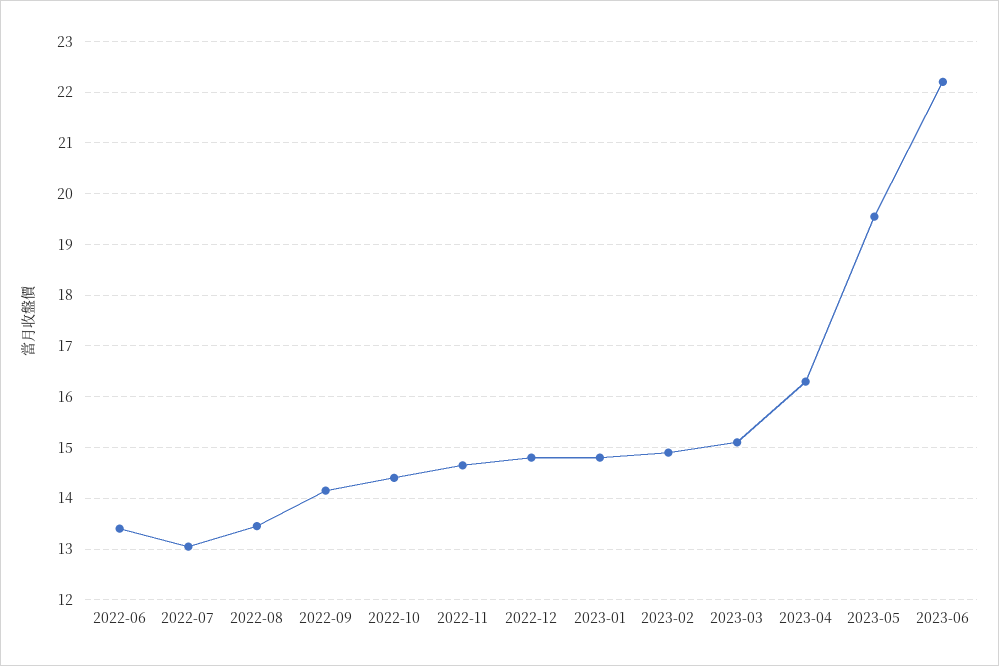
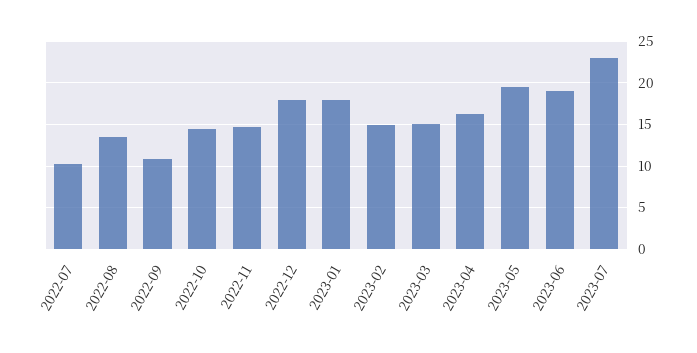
2022-06: 13.4 -> none
2022-07: 13 -> 10
2022-09: 14.2 -> 11
2022-12: 14.8 -> 18
2023-01: 14.8 -> 18
2023-06: 22.2 -> 19
2023-07: none -> 23

